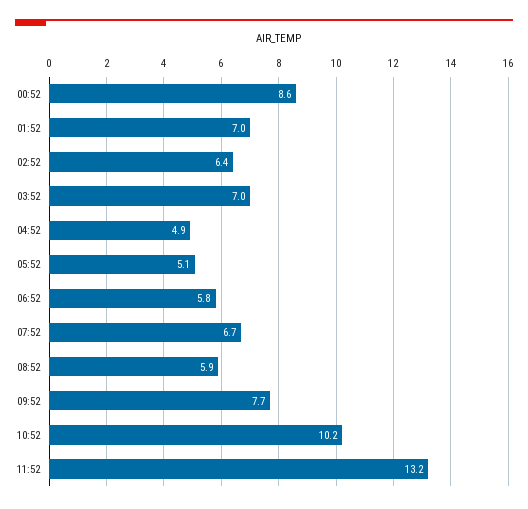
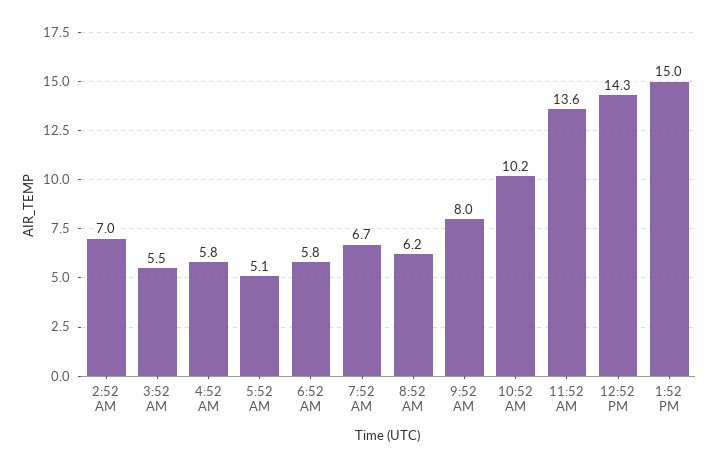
00:52: 8.6 -> none
01:52: 7 -> none
02:52: 6.4 -> 7
03:52: 7 -> 5.5
04:52: 4.9 -> 5.8
08:52: 5.9 -> 6.2
09:52: 7.7 -> 8
11:52: 13.2 -> 13.6
12:52 PM: none -> 14.3
1:52 PM: none -> 15

